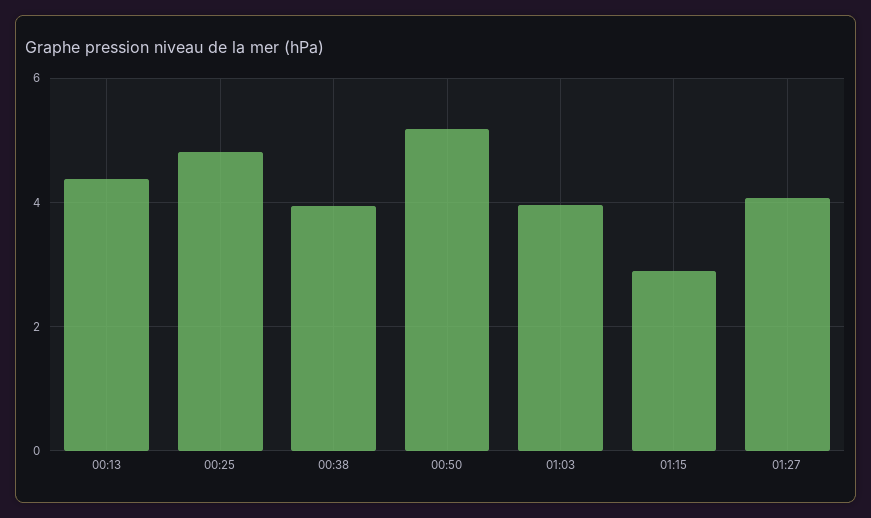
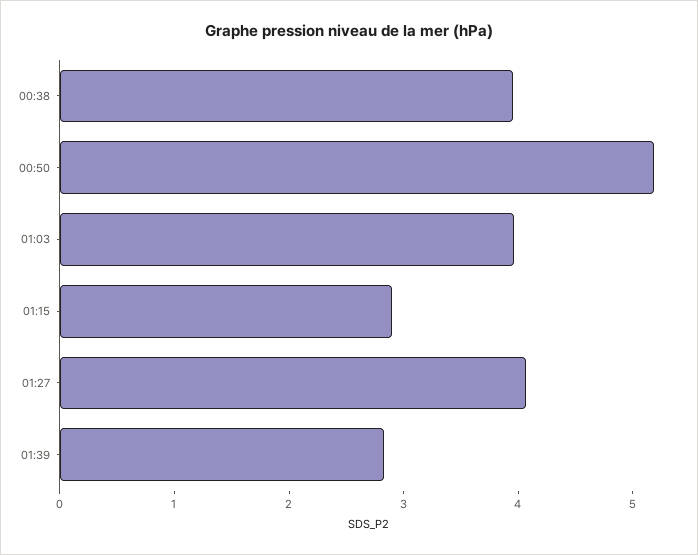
00:13: 4.4 -> none
00:25: 4.8 -> none
01:39: none -> 2.8

